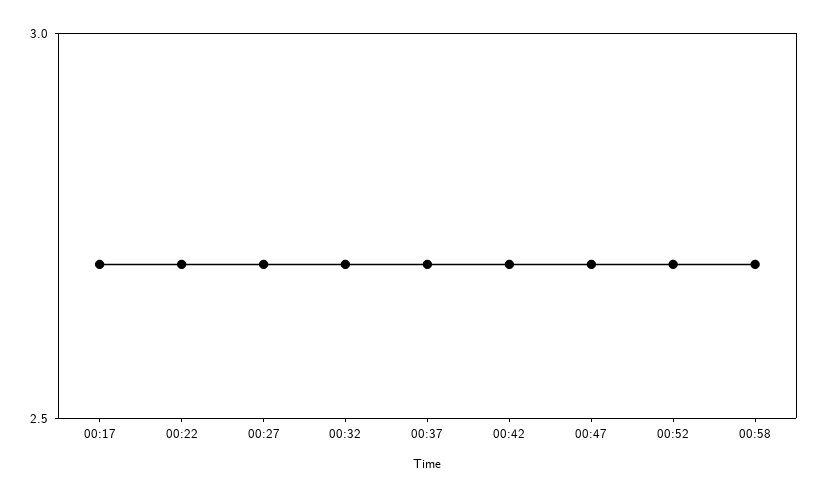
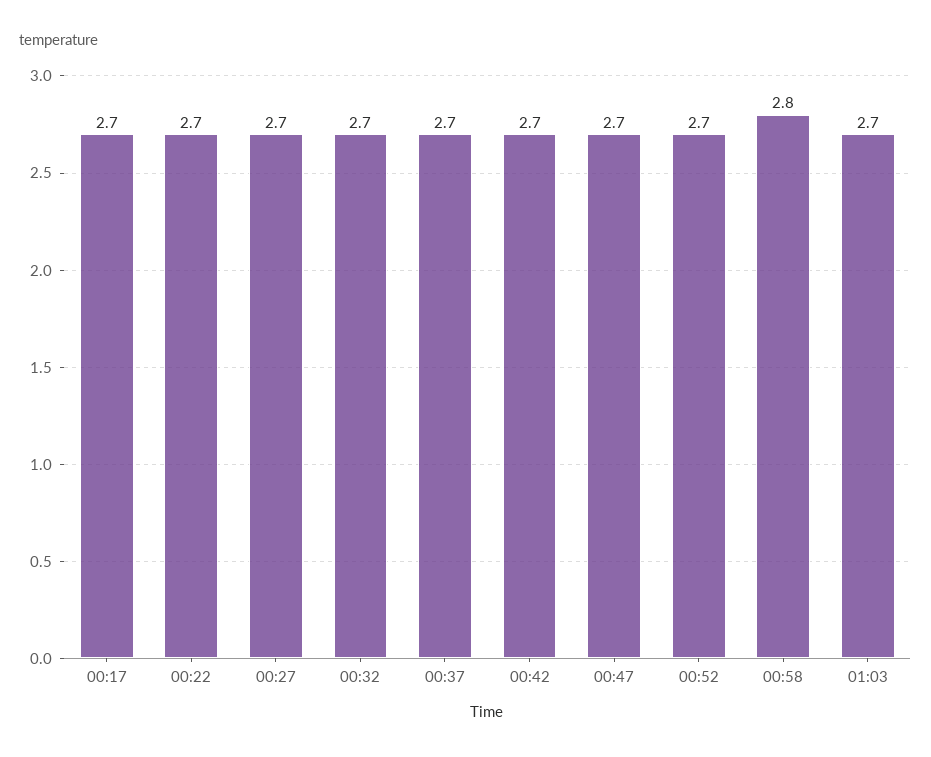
00:58: 2.7 -> 2.8
01:03: none -> 2.7

